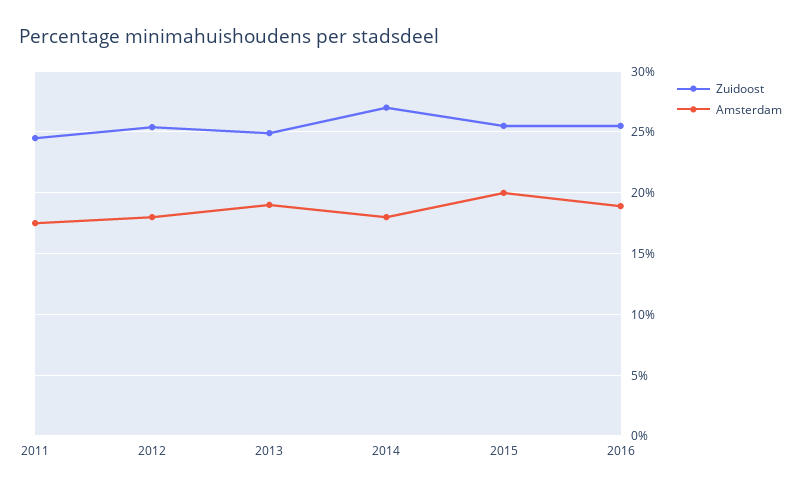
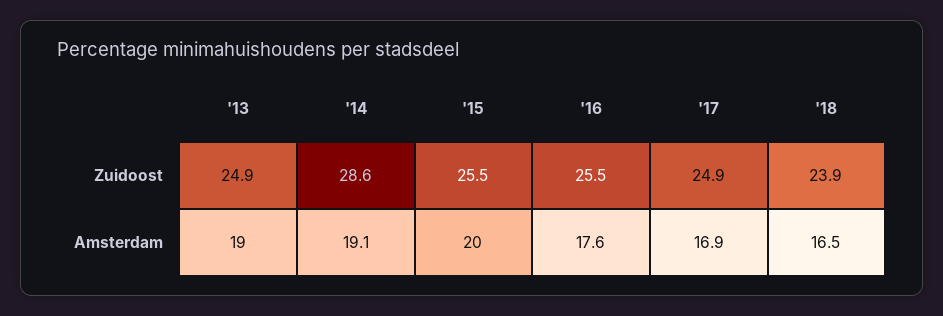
Zuidoost, 2011: 24.5 -> none
Amsterdam, 2011: 17.5 -> none
Zuidoost, 2012: 25.5 -> none
Amsterdam, 2012: 18 -> none
Zuidoost, 2014: 27 -> 28.6
Amsterdam, 2014: 18 -> 19.1
Amsterdam, 2016: 19 -> 17.6
Zuidoost, '17: none -> 24.9
Zuidoost, '18: none -> 23.9
Amsterdam, '17: none -> 16.9
Amsterdam, '18: none -> 16.5

